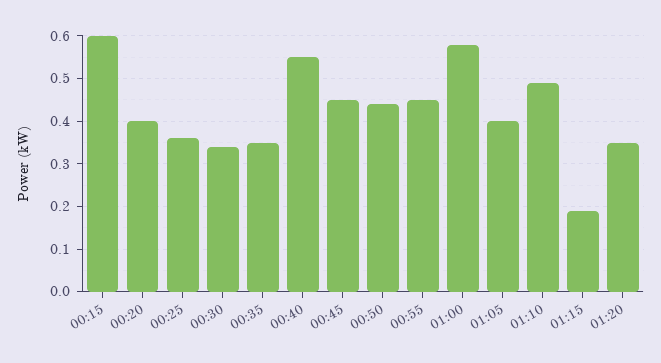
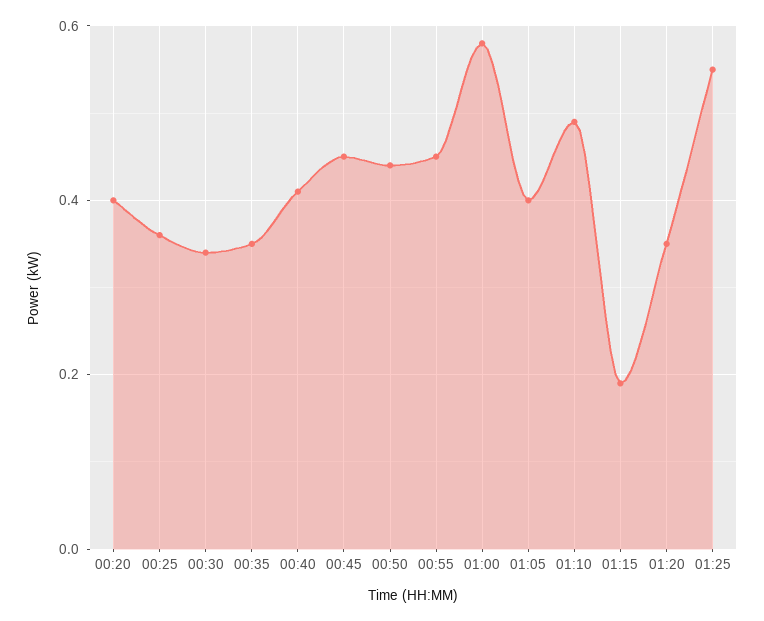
00:15: 0.6 -> none
00:40: 0.55 -> 0.4
01:25: none -> 0.55

